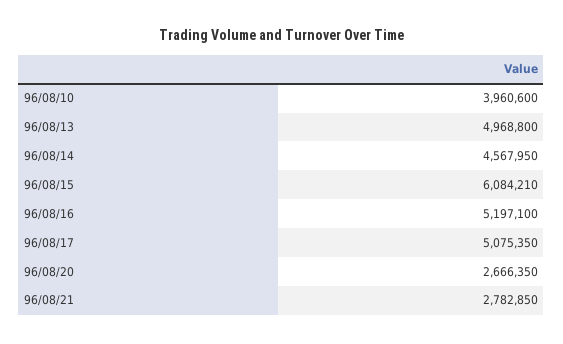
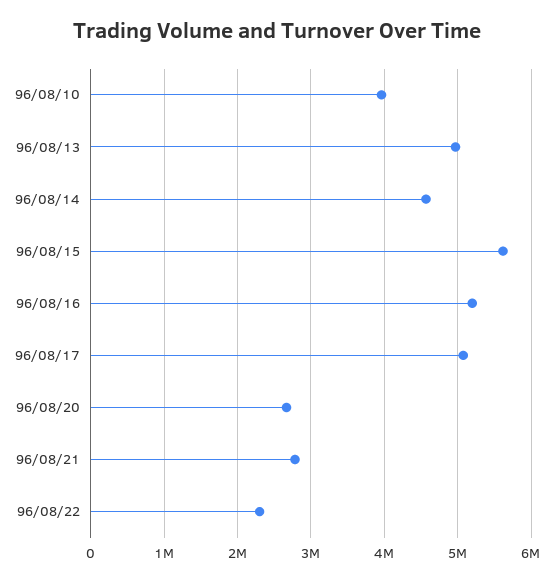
96/08/15: 6084210 -> 5600000
96/08/22: none -> 2300000

